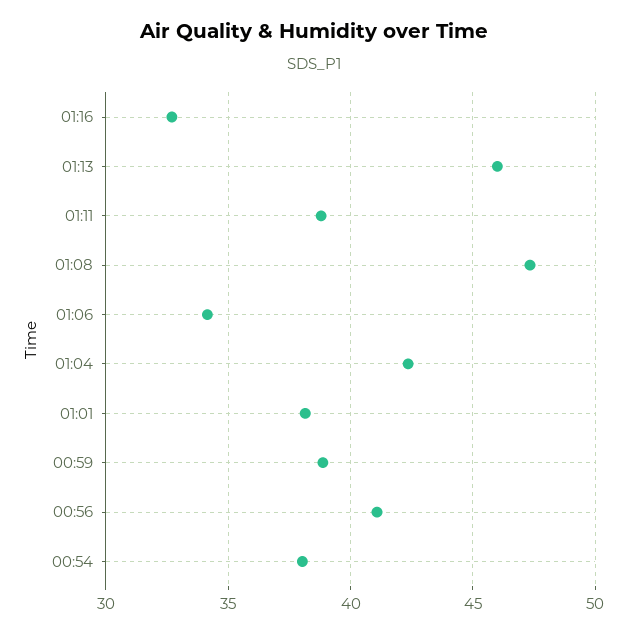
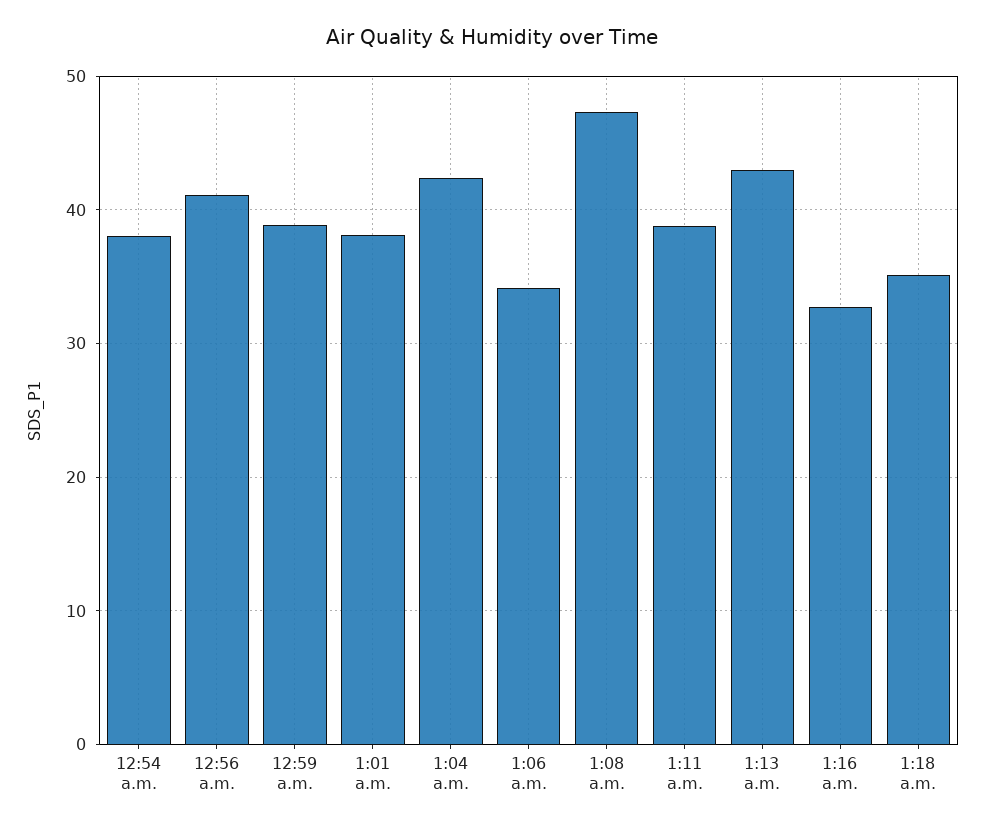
01:13: 46 -> 43
1:18 a.m.: none -> 35

